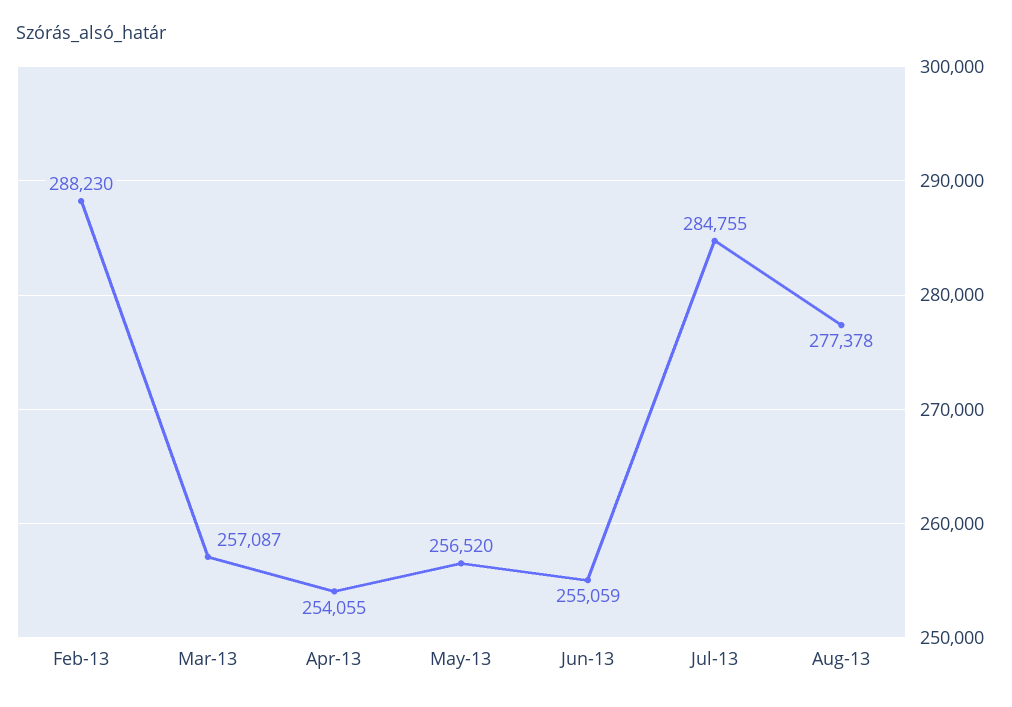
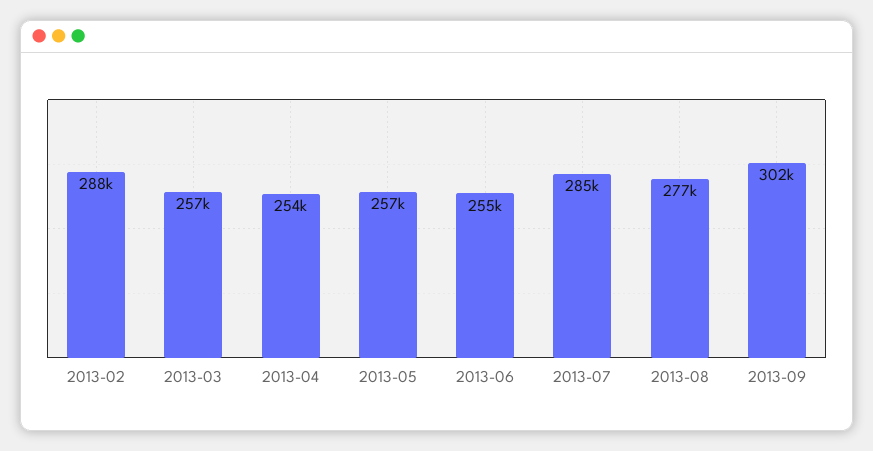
2013-09: none -> 302000

